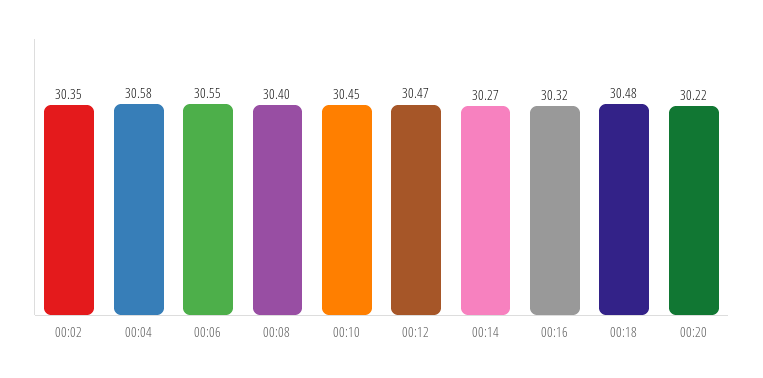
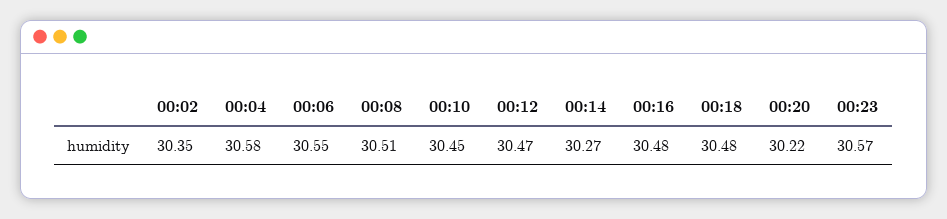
00:08: 30.4 -> 30.51
00:16: 30.32 -> 30.48
00:23: none -> 30.57

